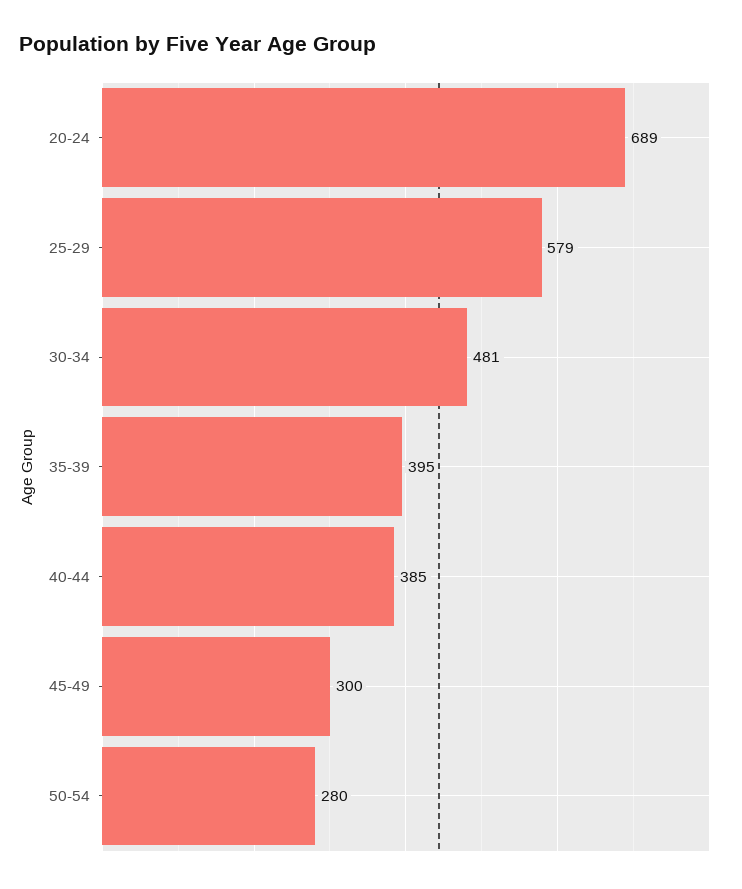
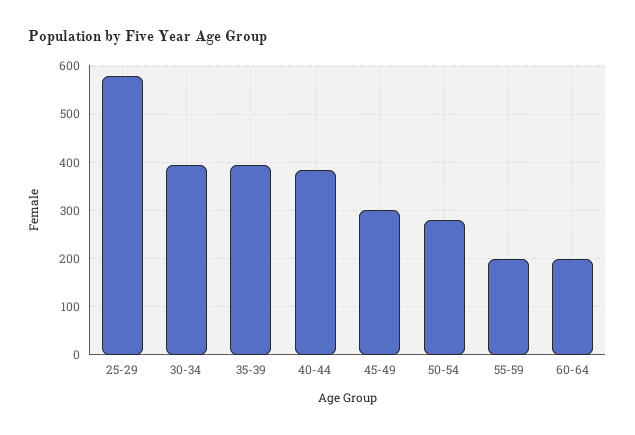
20-24: 689 -> none
30-34: 481 -> 400
55-59: none -> 200
60-64: none -> 200

